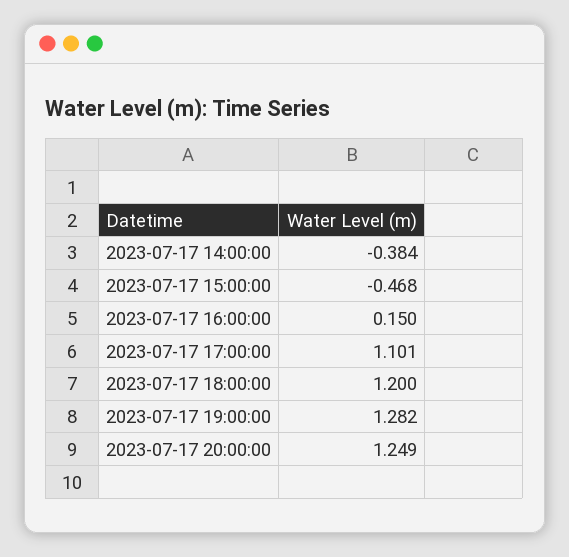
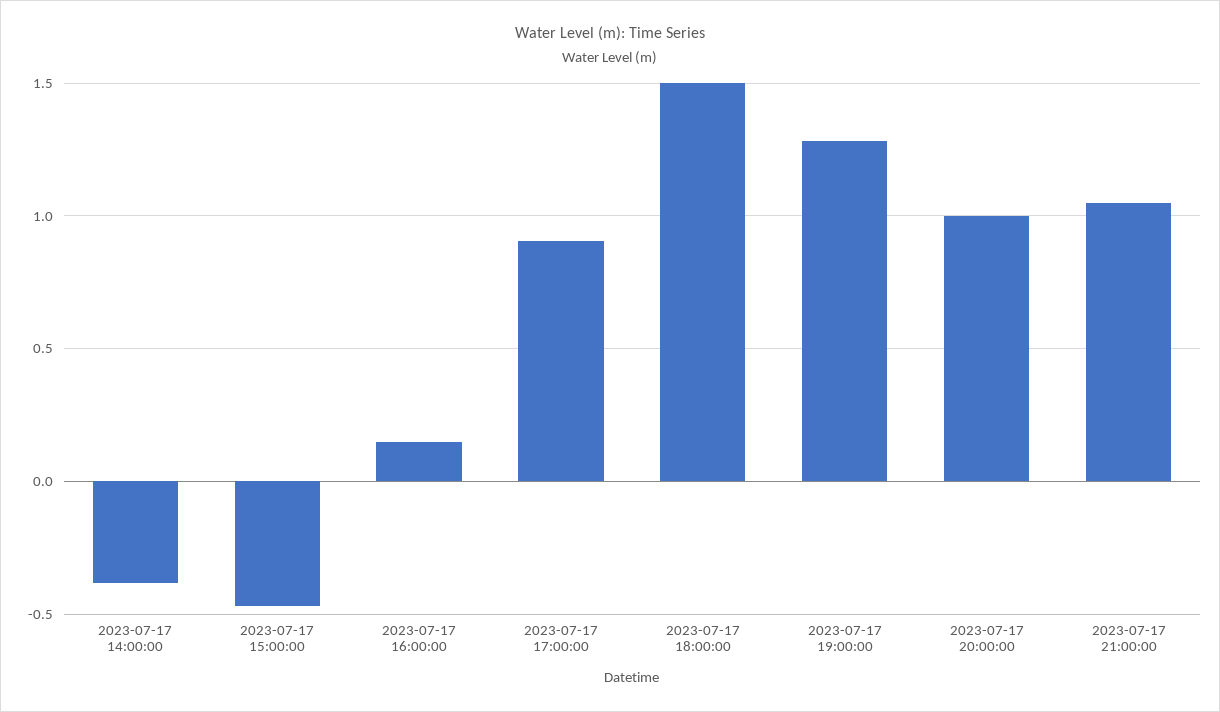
2023-07-17 17:00:00: 1.101 -> 0.9
2023-07-17 18:00:00: 1.2 -> 1.5
2023-07-17 20:00:00: 1.249 -> 1
2023-07-17 21:00:00: none -> 1.05

